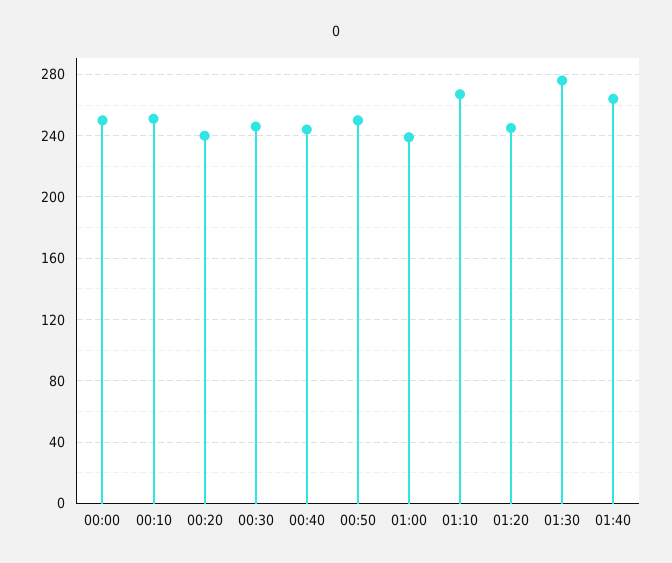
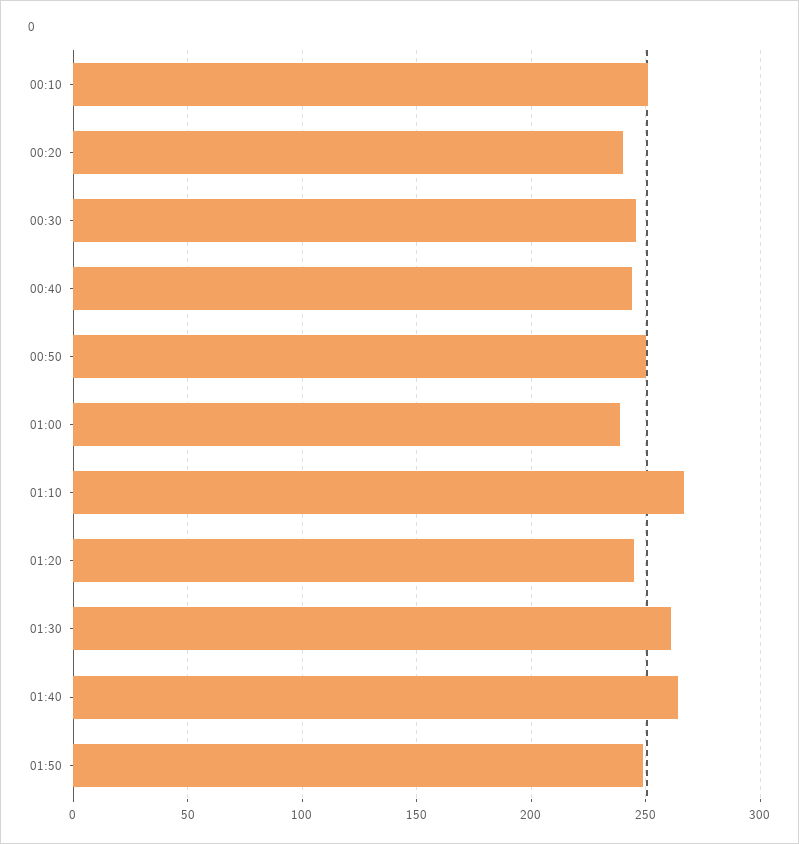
00:00: 250 -> none
01:30: 275 -> 260
01:50: none -> 250

